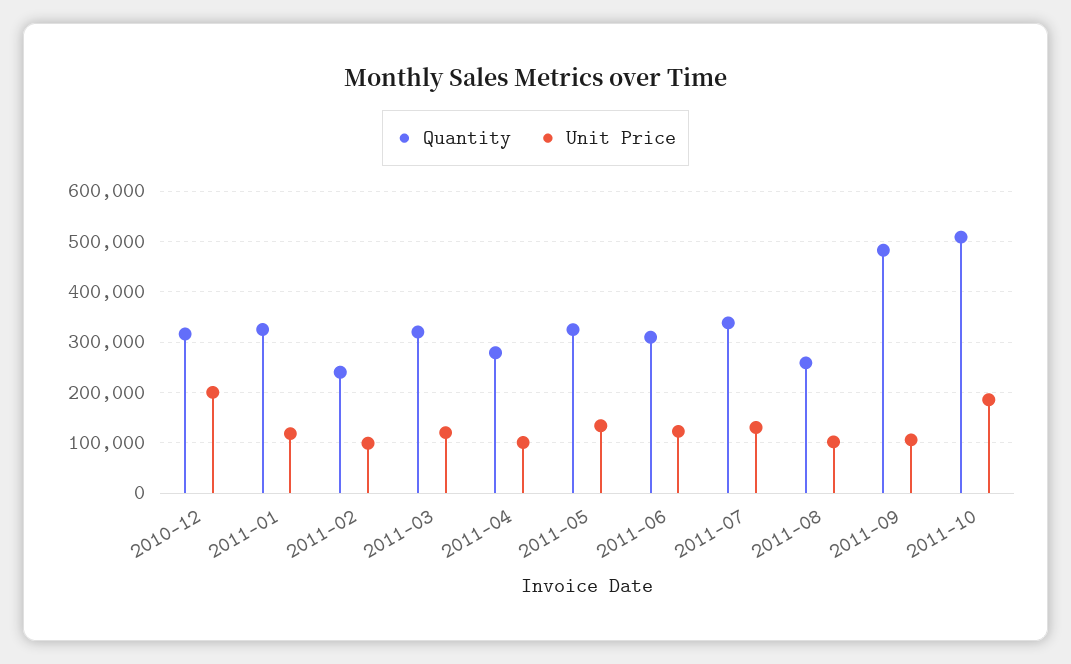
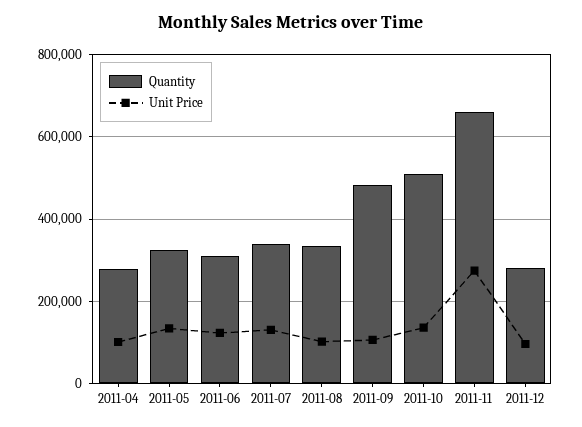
Quantity, 2010-12: 320000 -> none
Unit Price, 2010-12: 200000 -> none
Quantity, 2011-01: 320000 -> none
Unit Price, 2011-01: 120000 -> none
Quantity, 2011-02: 240000 -> none
Unit Price, 2011-02: 100000 -> none
Quantity, 2011-03: 320000 -> none
Unit Price, 2011-03: 120000 -> none
Quantity, 2011-08: 260000 -> 340000
Unit Price, 2011-10: 180000 -> 140000
Quantity, 2011-11: none -> 660000
Unit Price, 2011-11: none -> 280000
Quantity, 2011-12: none -> 280000
Unit Price, 2011-12: none -> 100000

